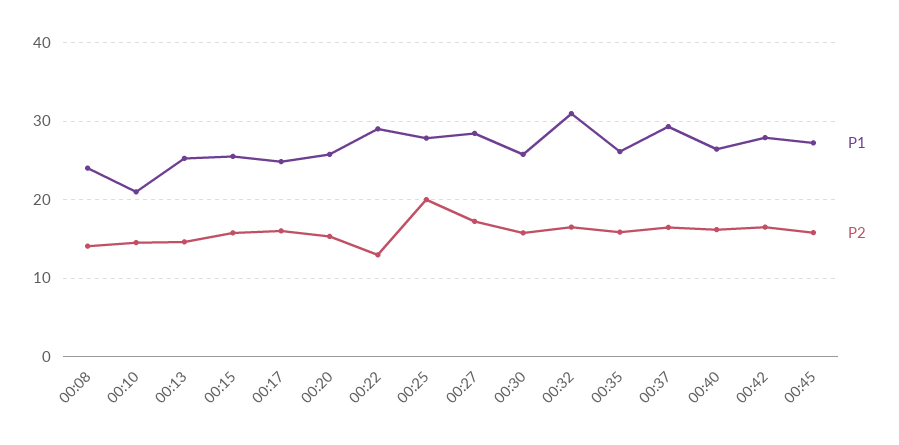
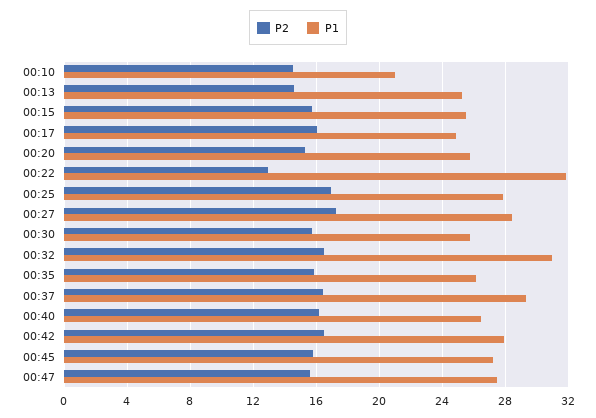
P1, 00:08: 24 -> none
P2, 00:08: 14 -> none
P1, 00:22: 29 -> 32
P2, 00:25: 20 -> 17
P2, 00:47: none -> 15.5
P1, 00:47: none -> 27.5

